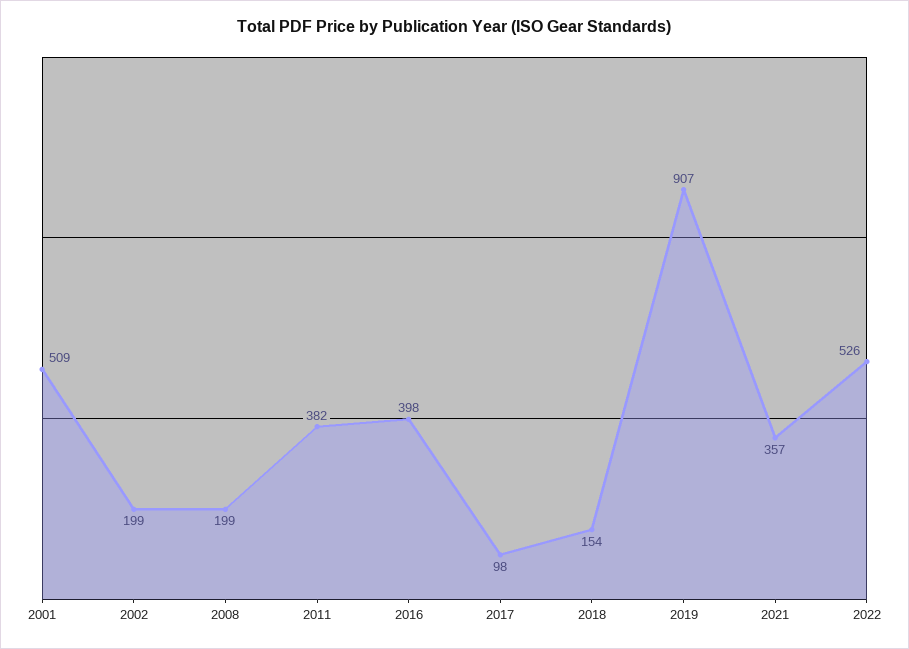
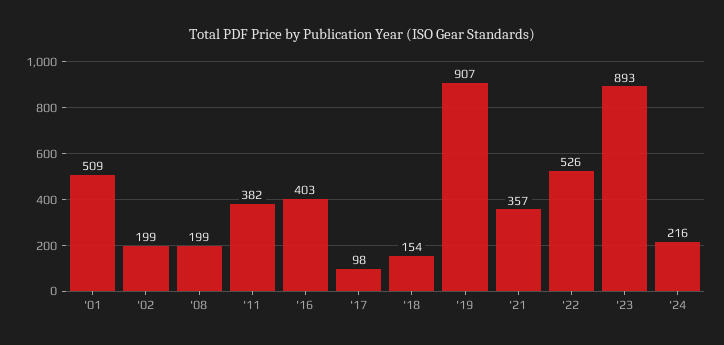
2016: 398 -> 403
'23: none -> 893
'24: none -> 216

